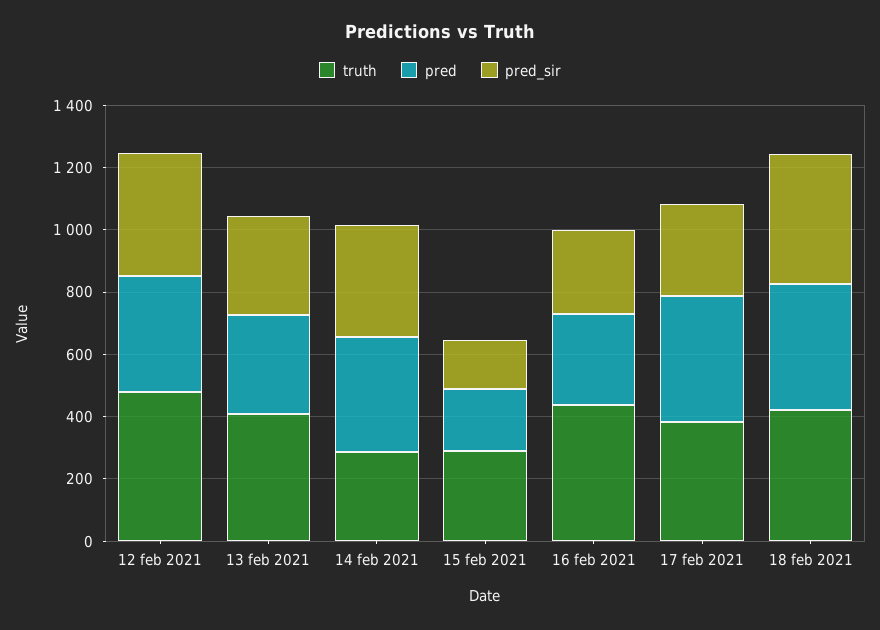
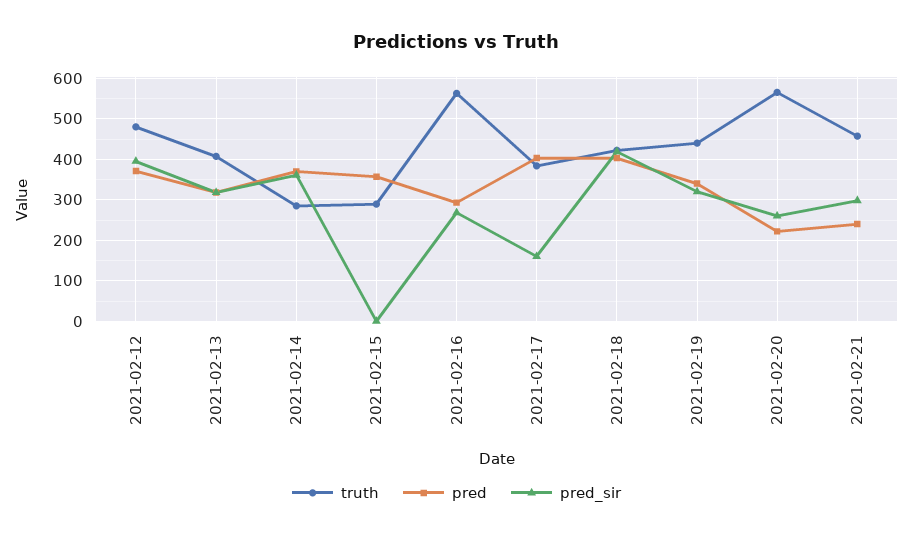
pred, 15 feb 2021: 200 -> 360
pred_sir, 15 feb 2021: 150 -> 0
truth, 16 feb 2021: 450 -> 560
pred_sir, 17 feb 2021: 300 -> 160
truth, 2021-02-19: none -> 440
pred, 2021-02-19: none -> 340
pred_sir, 2021-02-19: none -> 320
truth, 2021-02-20: none -> 560
pred, 2021-02-20: none -> 220
pred_sir, 2021-02-20: none -> 260
truth, 2021-02-21: none -> 460
pred, 2021-02-21: none -> 240
pred_sir, 2021-02-21: none -> 300

